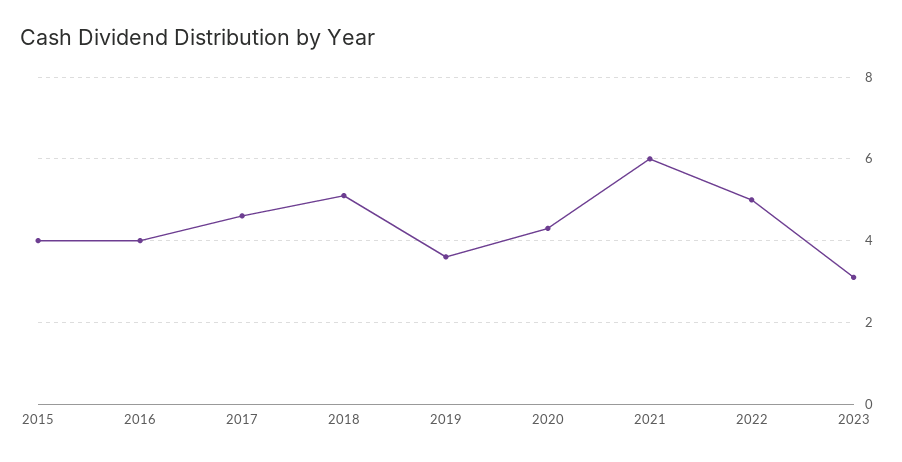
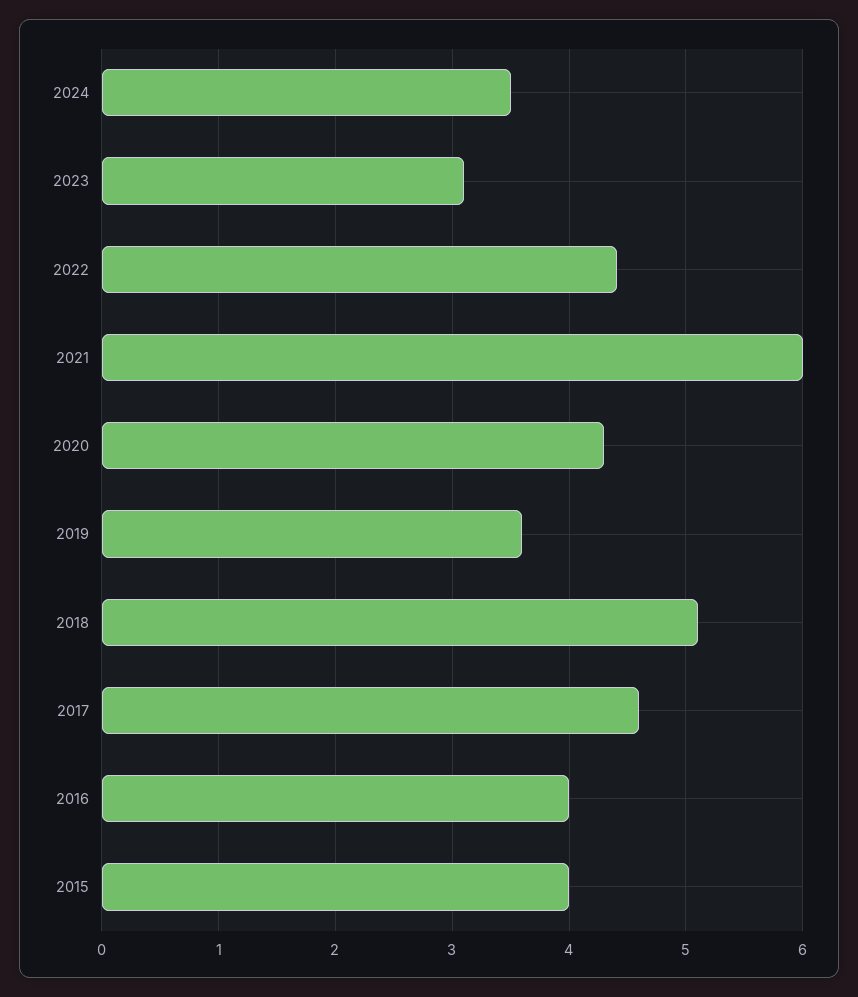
2022: 5 -> 4.4
2024: none -> 3.5

